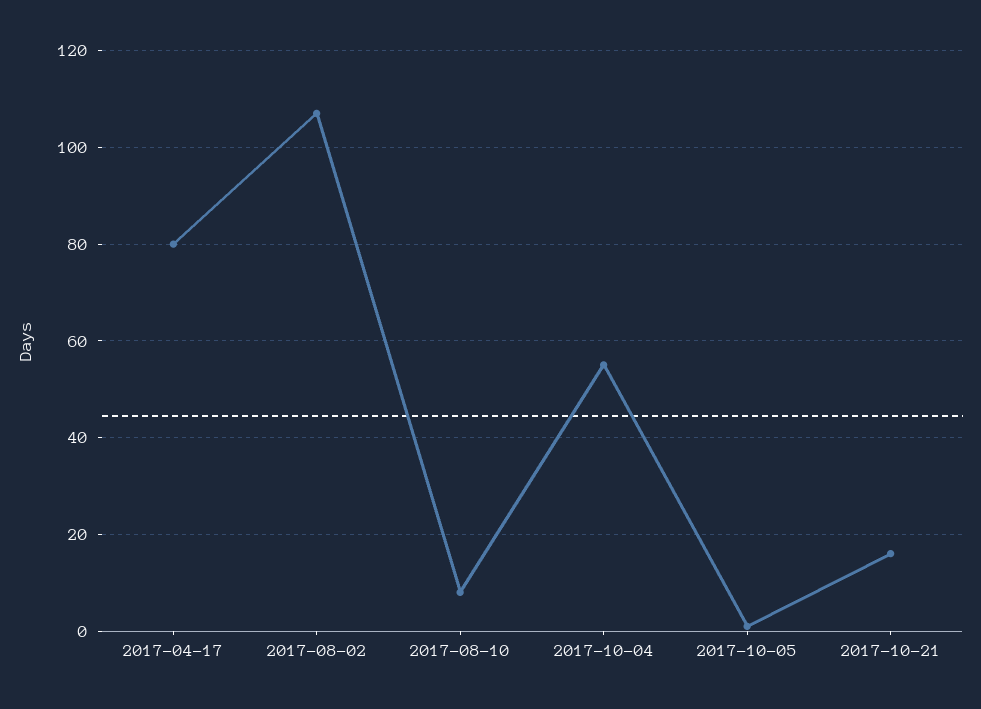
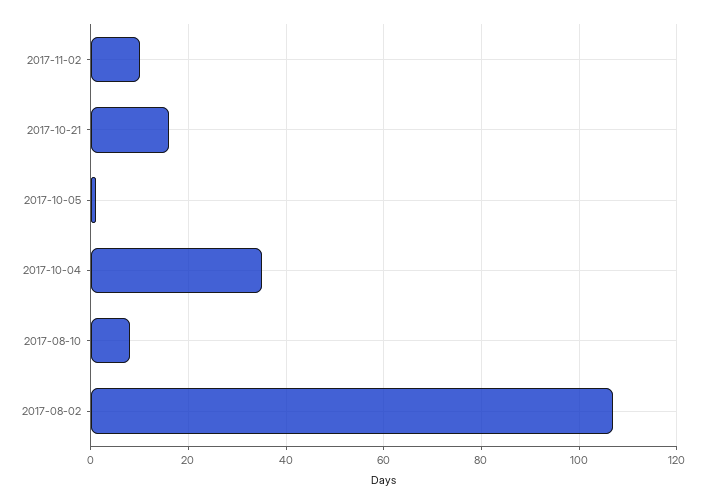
2017-04-17: 80 -> none
2017-10-04: 55 -> 35
2017-11-02: none -> 10

